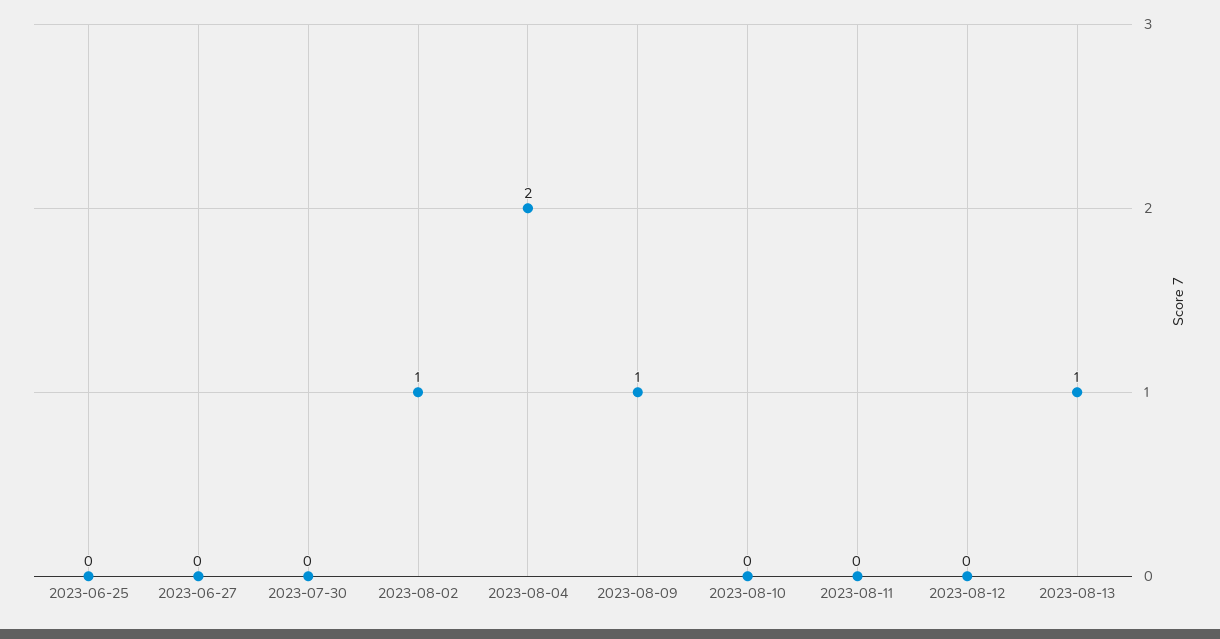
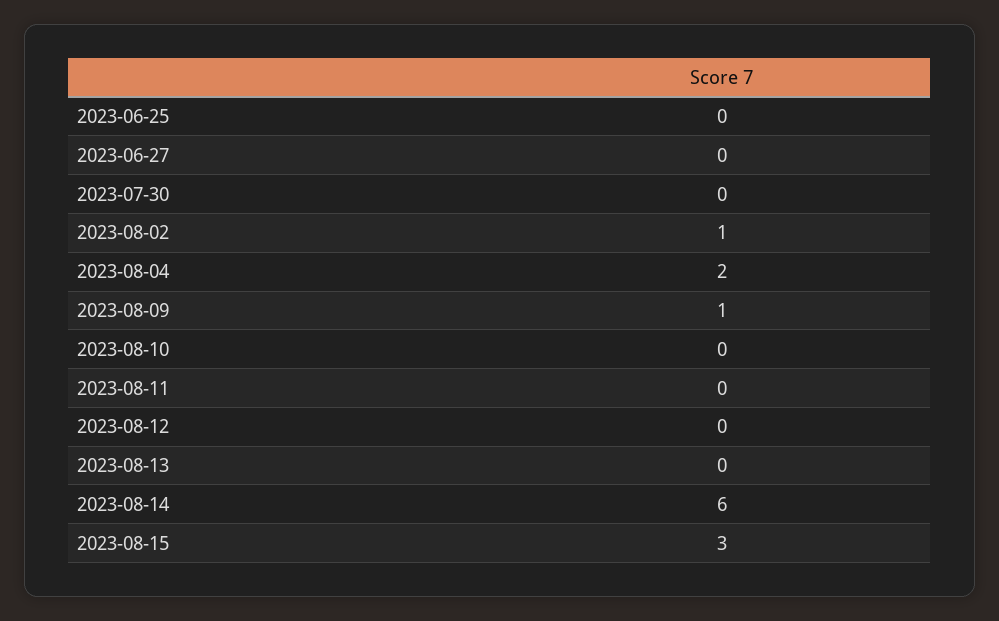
2023-08-13: 1 -> 0
2023-08-14: none -> 6
2023-08-15: none -> 3

